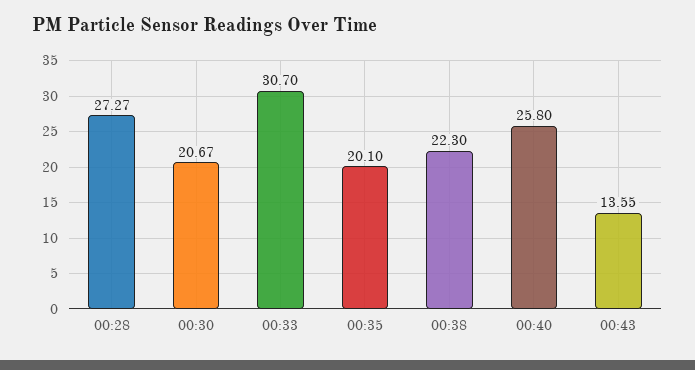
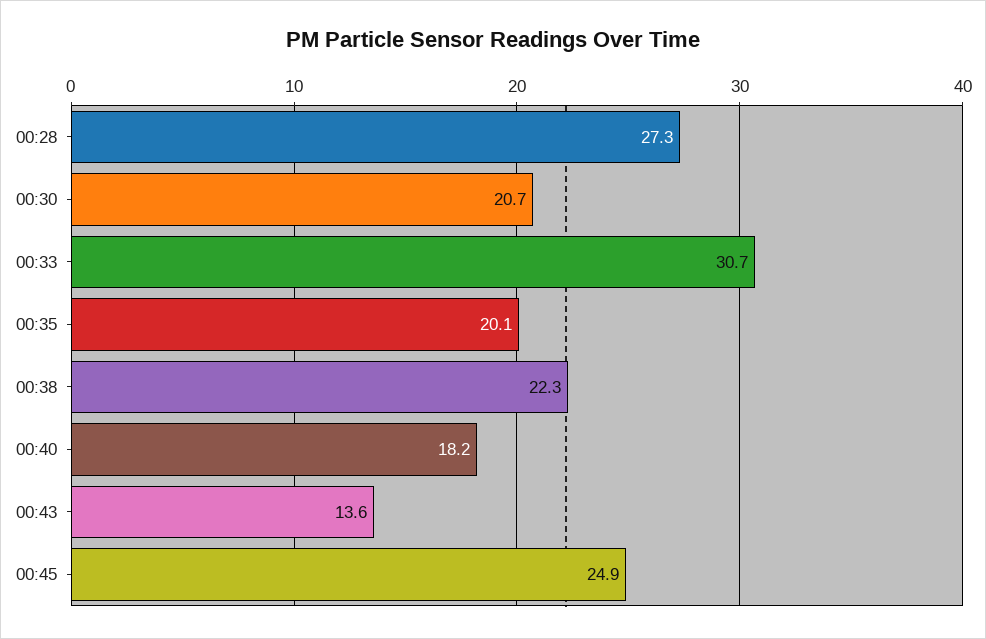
00:40: 25.8 -> 18.2
00:45: none -> 24.9

